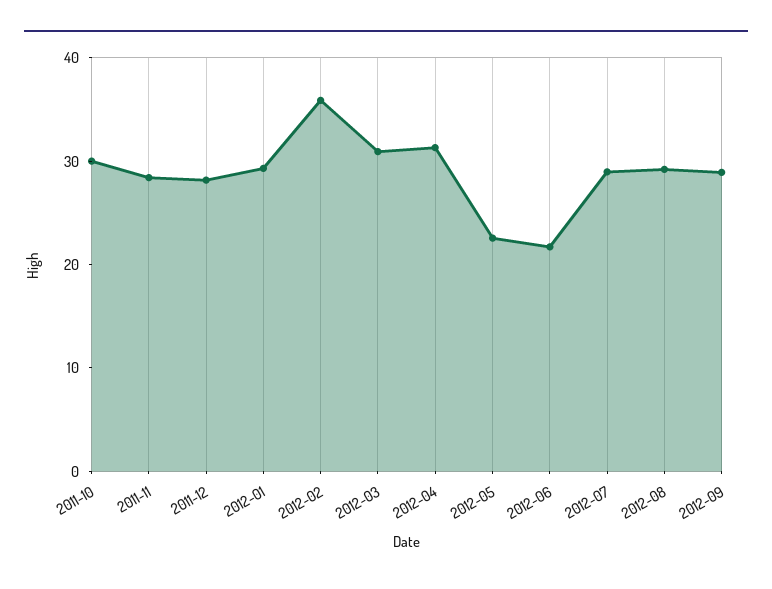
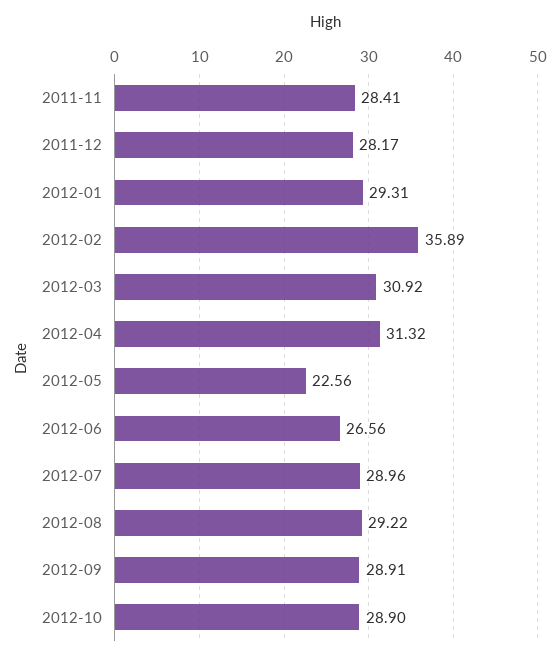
2011-10: 30 -> none
2012-06: 22 -> 26.56
2012-10: none -> 28.9

